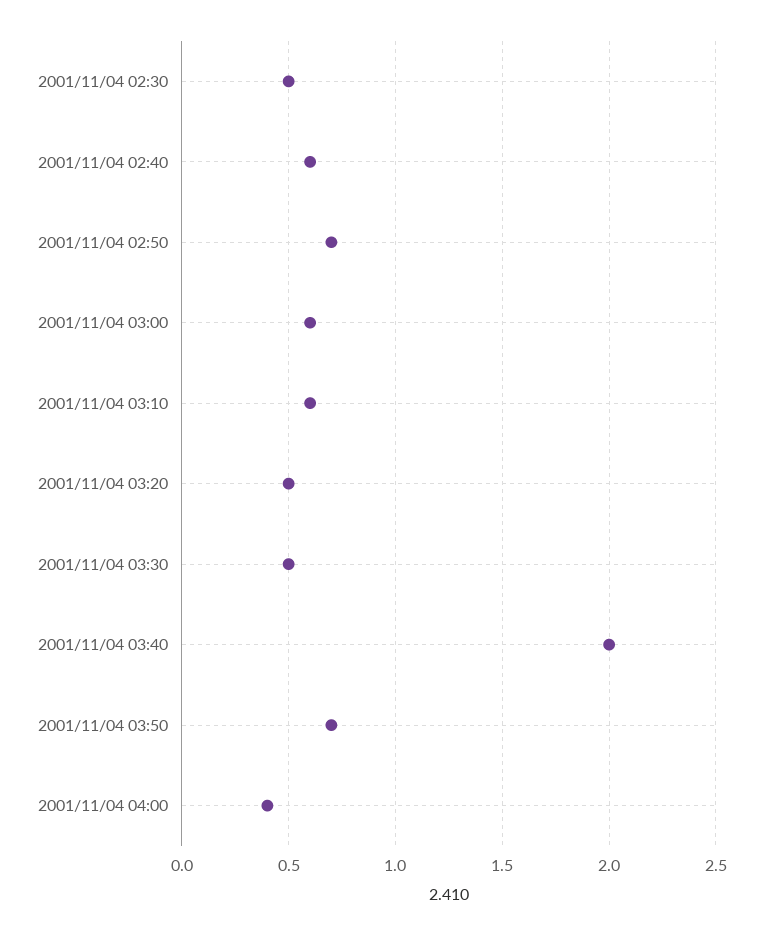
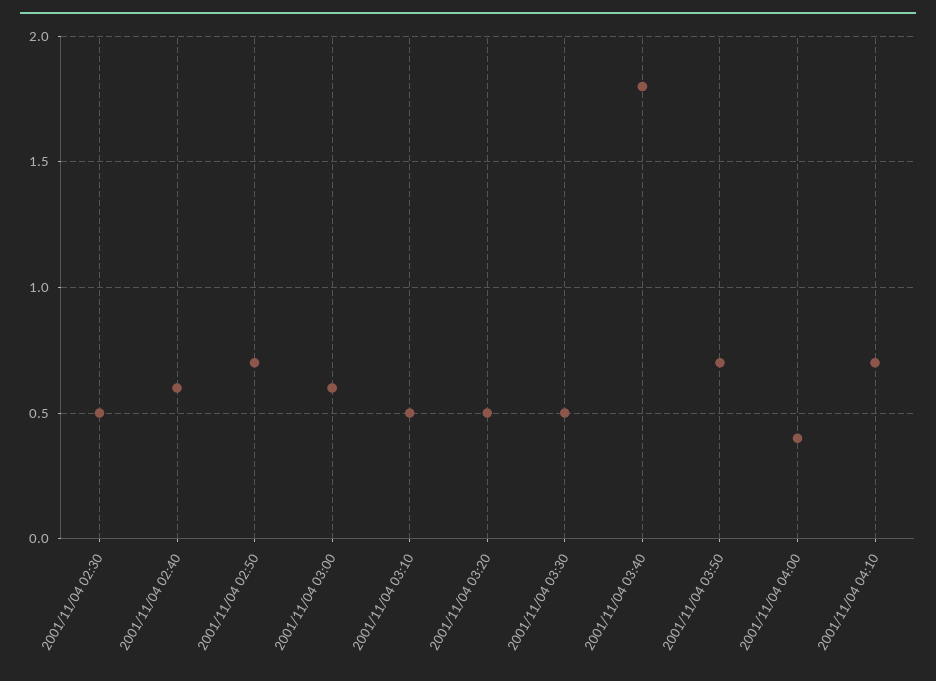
2001/11/04 03:10: 0.6 -> 0.5
2001/11/04 03:40: 2 -> 1.8
2001/11/04 04:10: none -> 0.7

